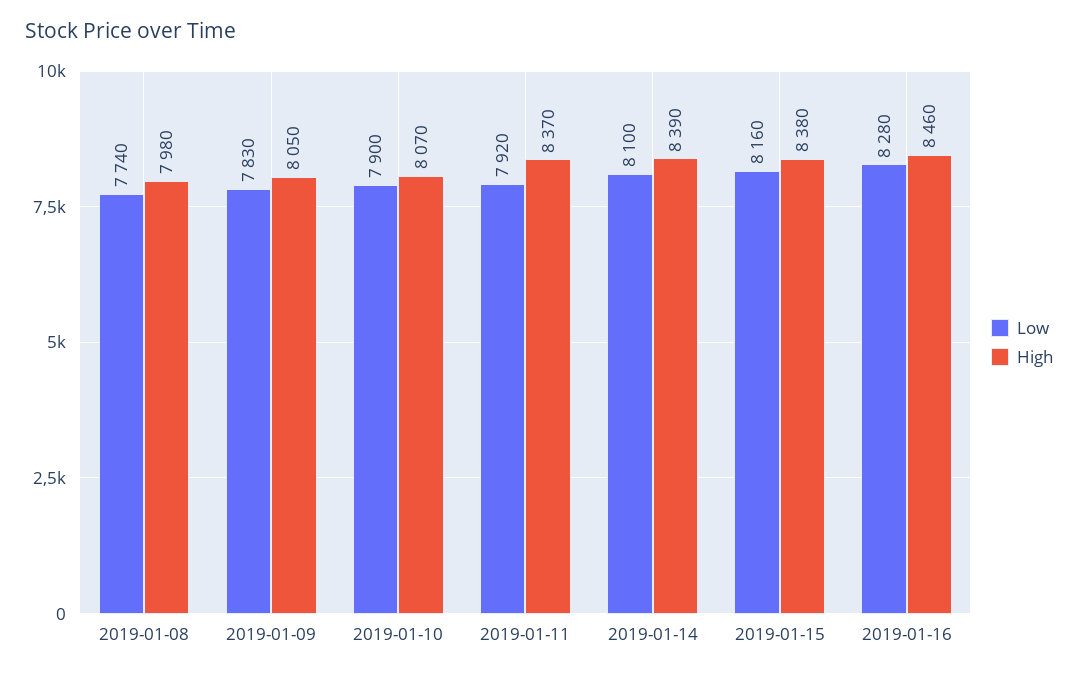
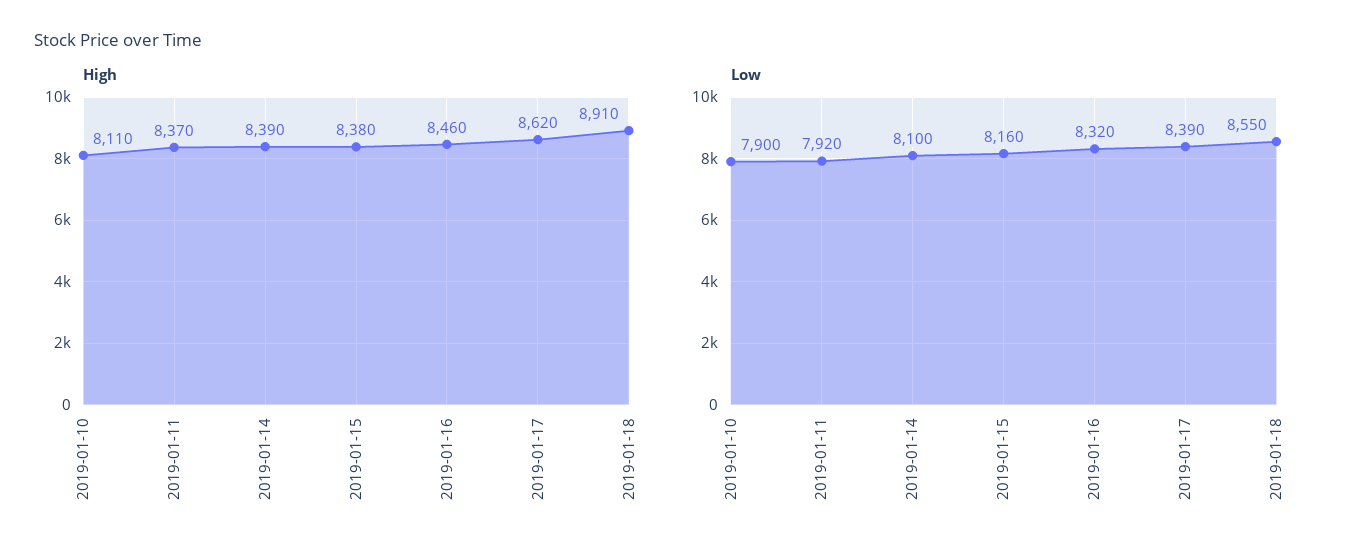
Low, 2019-01-08: 7740 -> none
High, 2019-01-08: 7980 -> none
Low, 2019-01-09: 7830 -> none
High, 2019-01-09: 8050 -> none
High, 2019-01-10: 8070 -> 8110
Low, 2019-01-16: 8280 -> 8320
High, 2019-01-17: none -> 8620
High, 2019-01-18: none -> 8910
Low, 2019-01-17: none -> 8390
Low, 2019-01-18: none -> 8550

